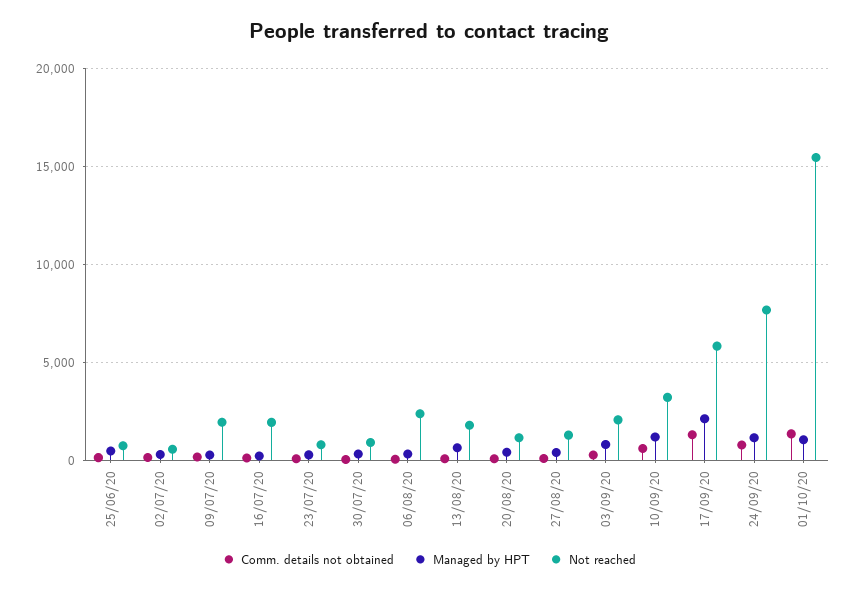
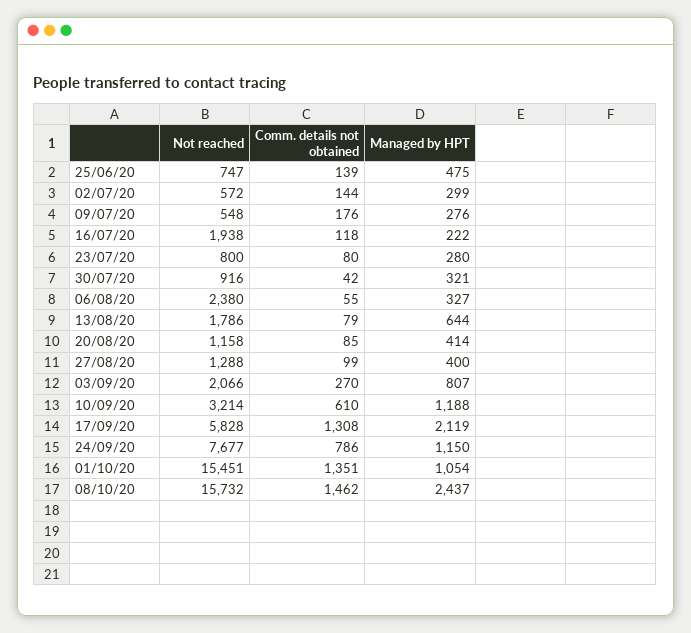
Not reached, 09/07/20: 2000 -> 548
Not reached, 08/10/20: none -> 15732
Comm. details not obtained, 08/10/20: none -> 1462
Managed by HPT, 08/10/20: none -> 2437

